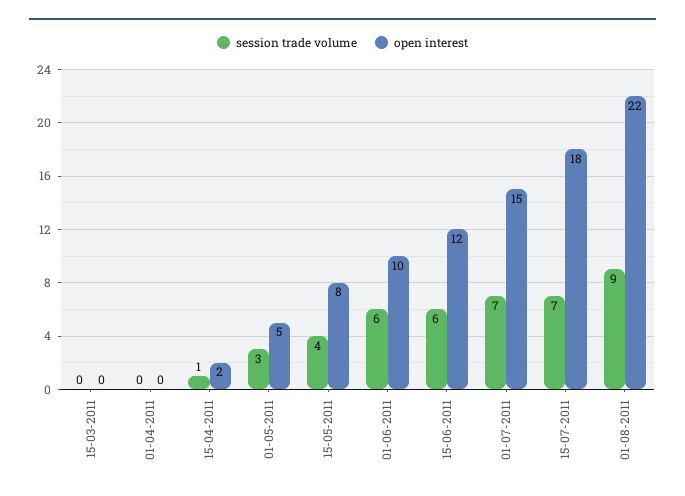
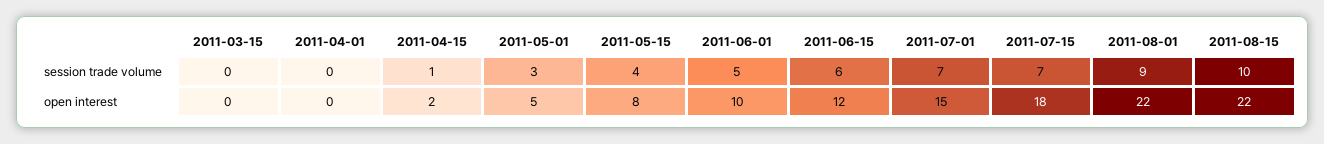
session trade volume, 01-06-2011: 6 -> 5
session trade volume, 2011-08-15: none -> 10
open interest, 2011-08-15: none -> 22

